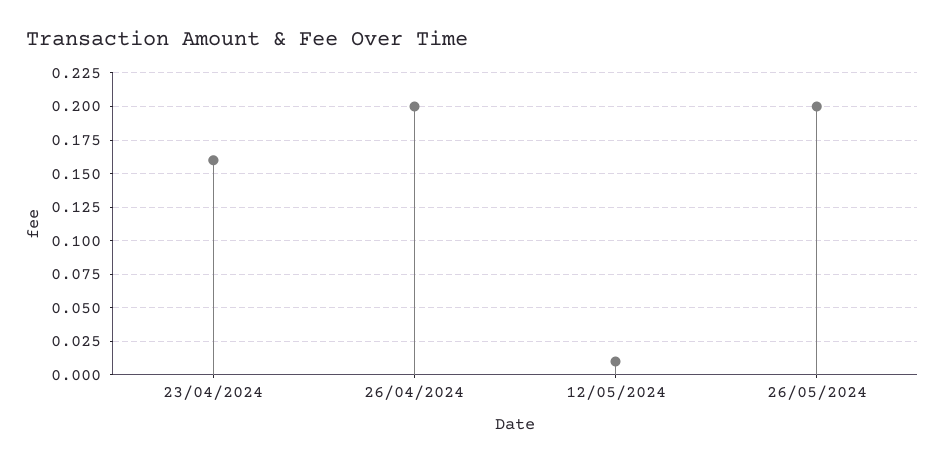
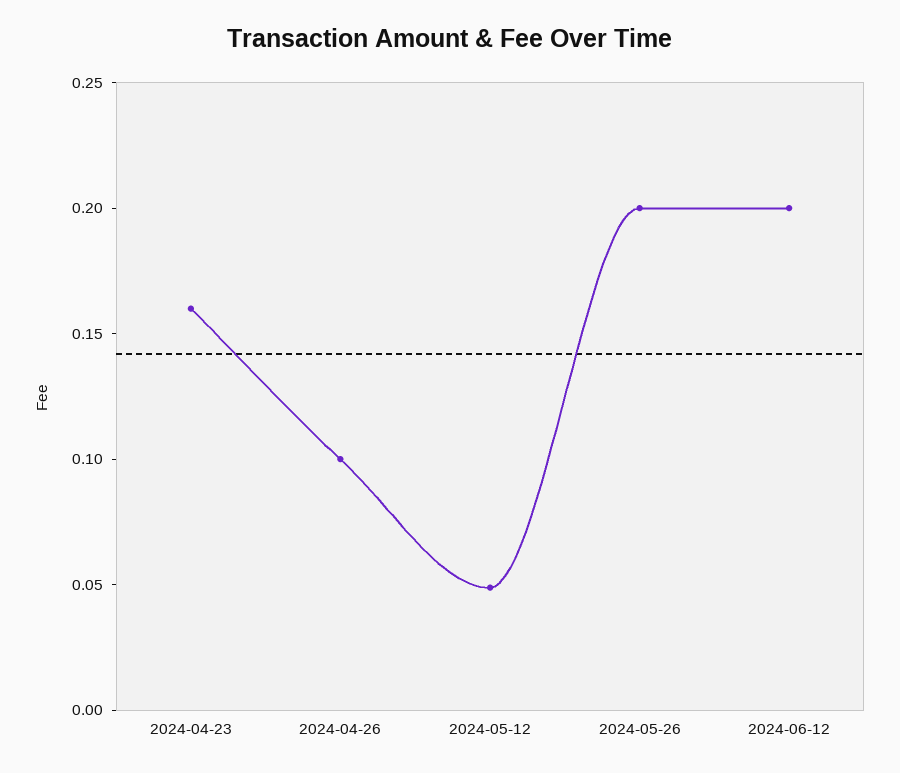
26/04/2024: 0.2 -> 0.1
12/05/2024: 0.01 -> 0.05
2024-06-12: none -> 0.2

